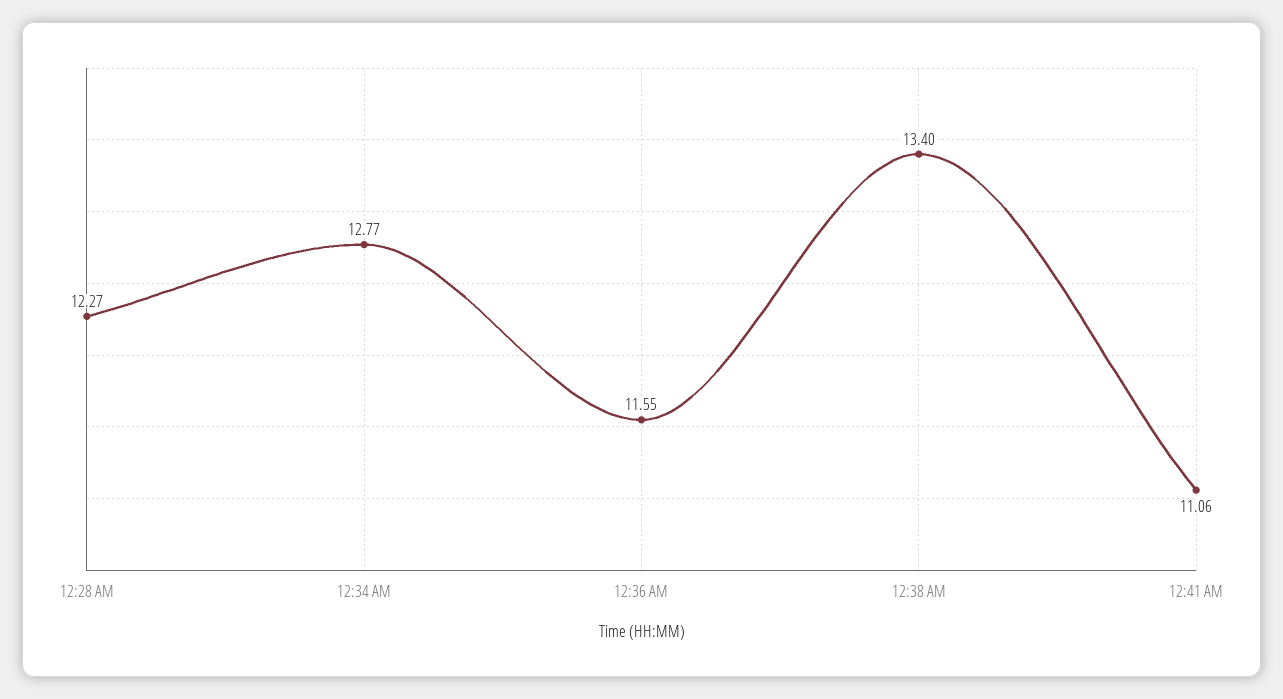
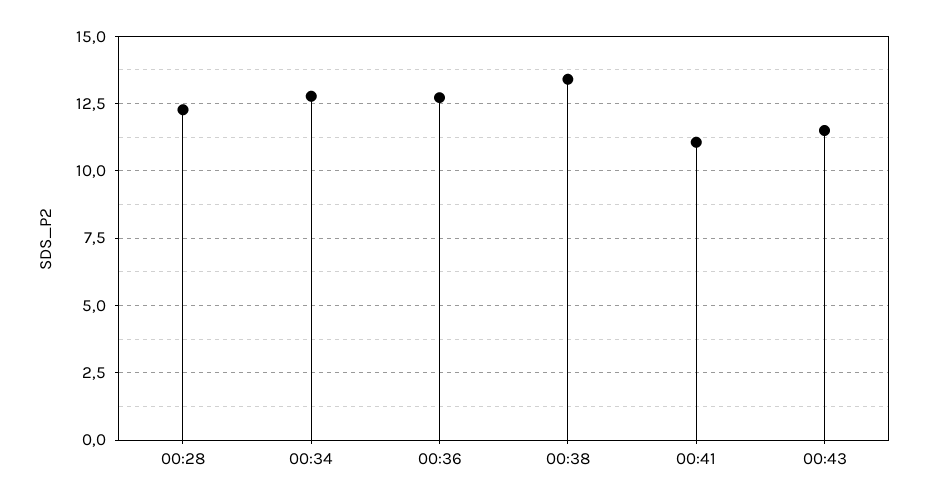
12:36 AM: 11.55 -> 12.75
00:43: none -> 11.5

